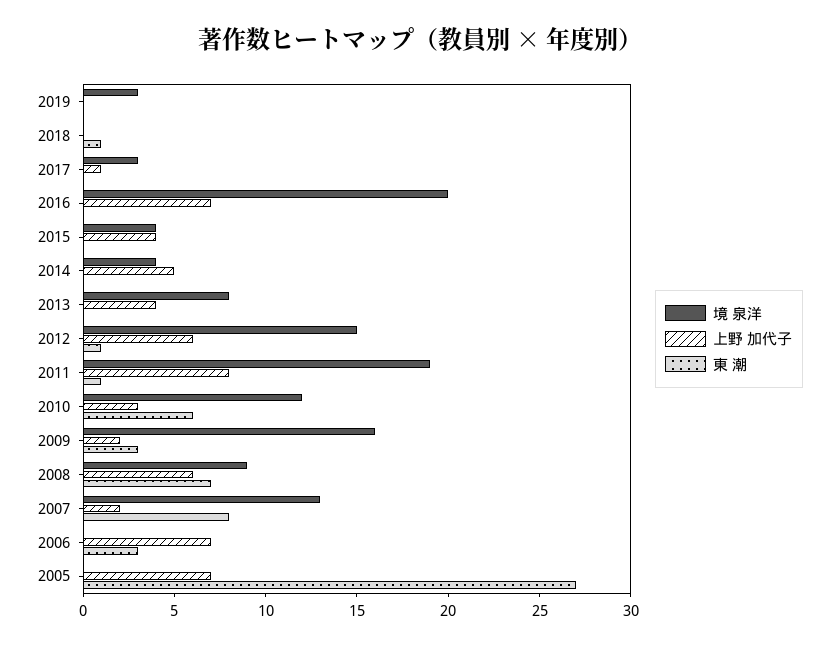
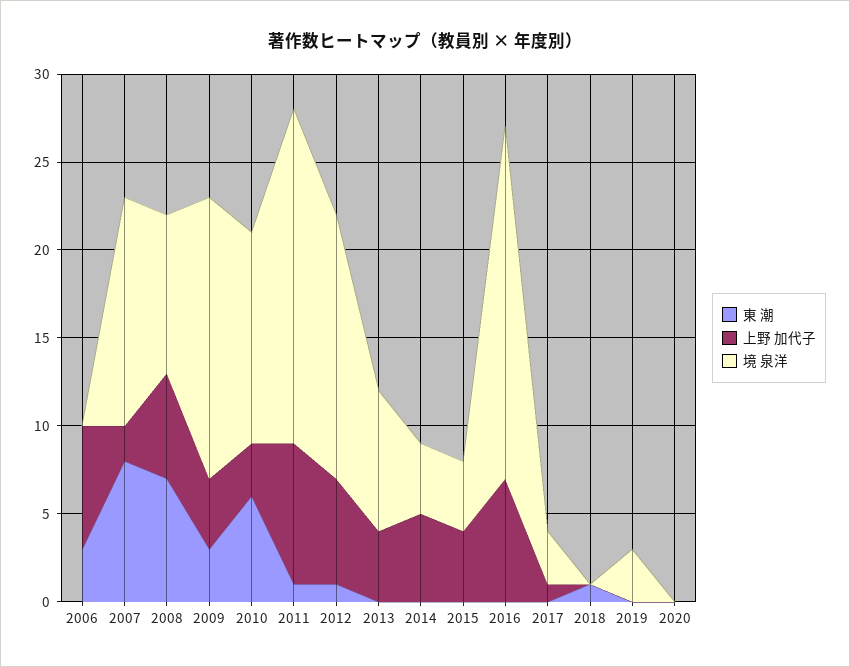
上野 加代子, 2009: 2 -> 4
境 泉洋, 2005: 0 -> none
上野 加代子, 2005: 7 -> none
東 潮, 2005: 27 -> none
東 潮, 2020: none -> 0
上野 加代子, 2020: none -> 0
境 泉洋, 2020: none -> 0

